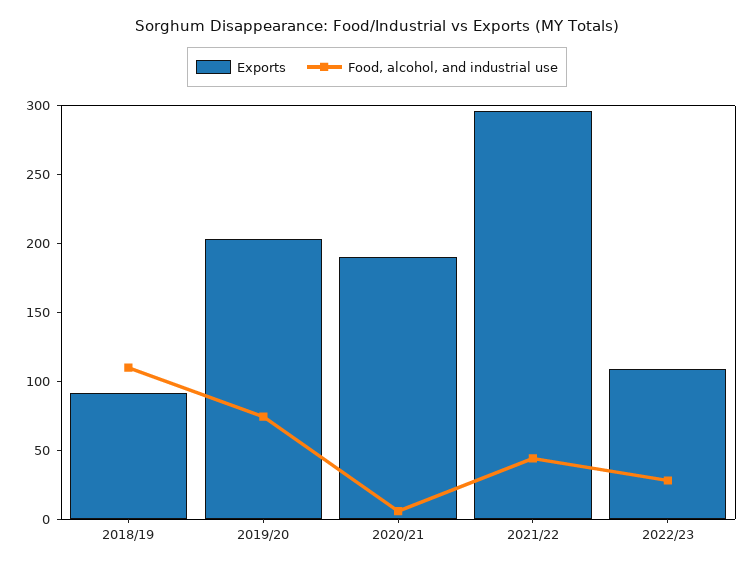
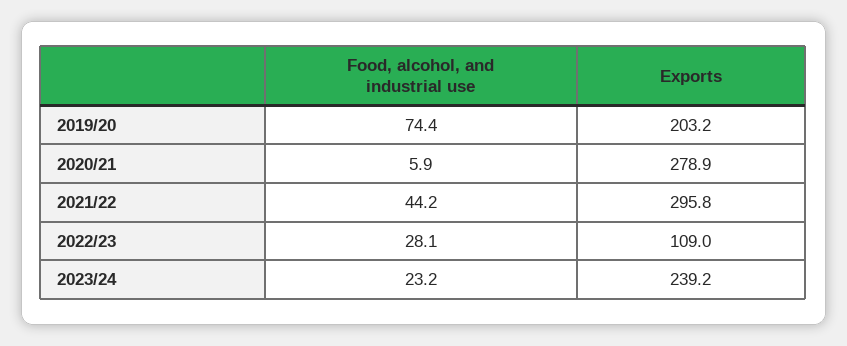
Exports, 2018/19: 90 -> none
Food, alcohol, and industrial use, 2018/19: 110 -> none
Exports, 2020/21: 190 -> 278.9
Food, alcohol, and industrial use, 2023/24: none -> 23.2
Exports, 2023/24: none -> 239.2

